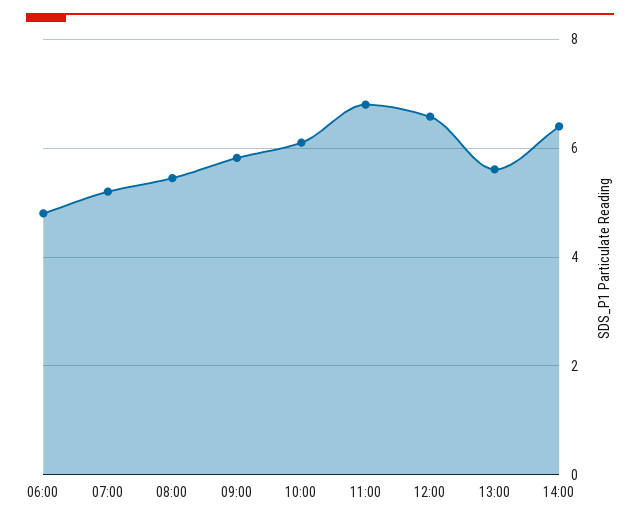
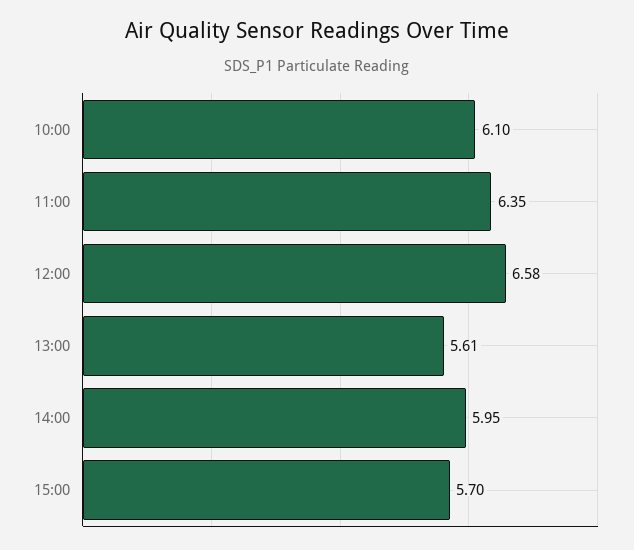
06:00: 4.8 -> none
07:00: 5.2 -> none
08:00: 5.4 -> none
09:00: 5.8 -> none
11:00: 6.8 -> 6.35
14:00: 6.4 -> 5.95
15:00: none -> 5.7

